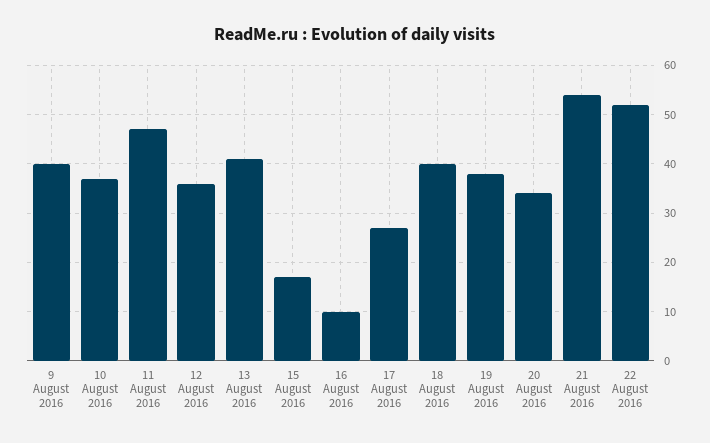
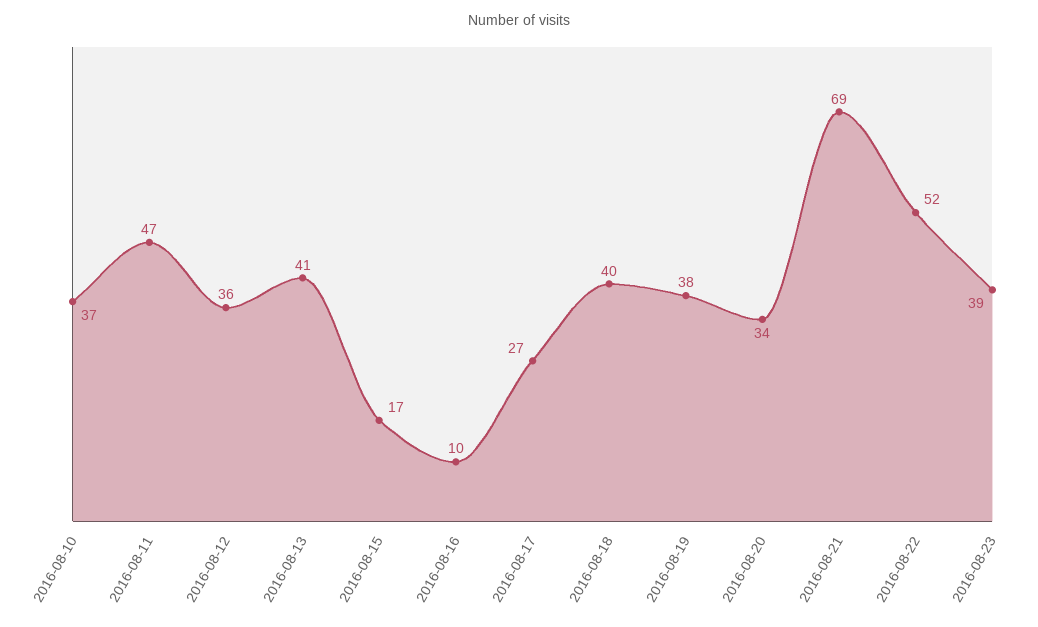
9 August 2016: 40 -> none
21 August 2016: 55 -> 69
2016-08-23: none -> 39

